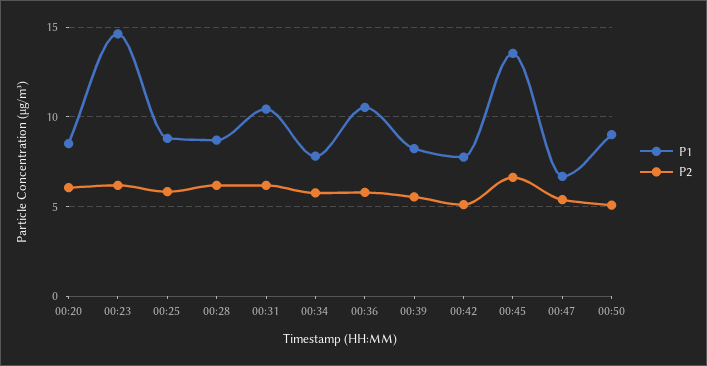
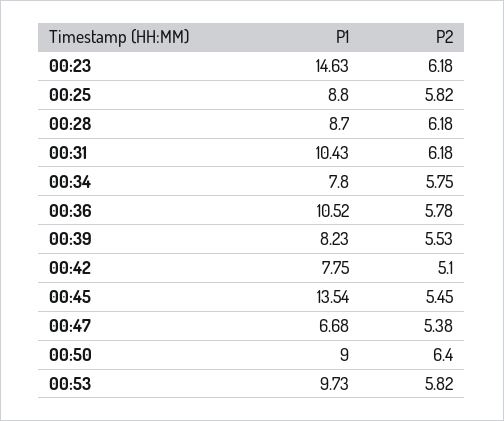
P1, 00:20: 8.5 -> none
P2, 00:20: 6 -> none
P2, 00:45: 6.5 -> 5.45
P2, 00:50: 5 -> 6.4
P1, 00:53: none -> 9.73
P2, 00:53: none -> 5.82

